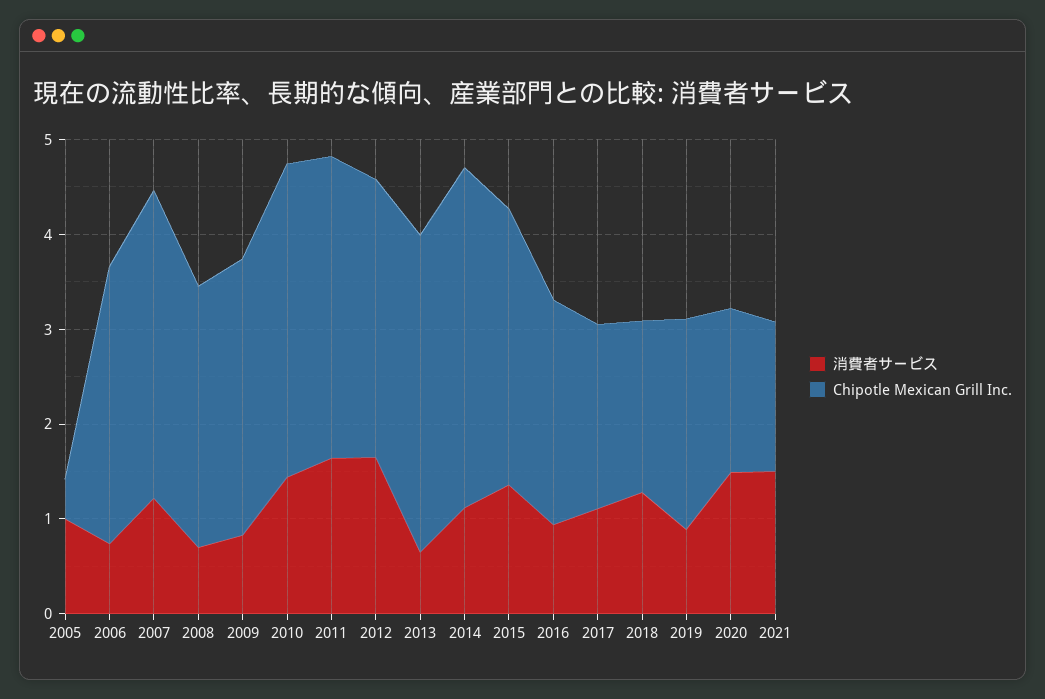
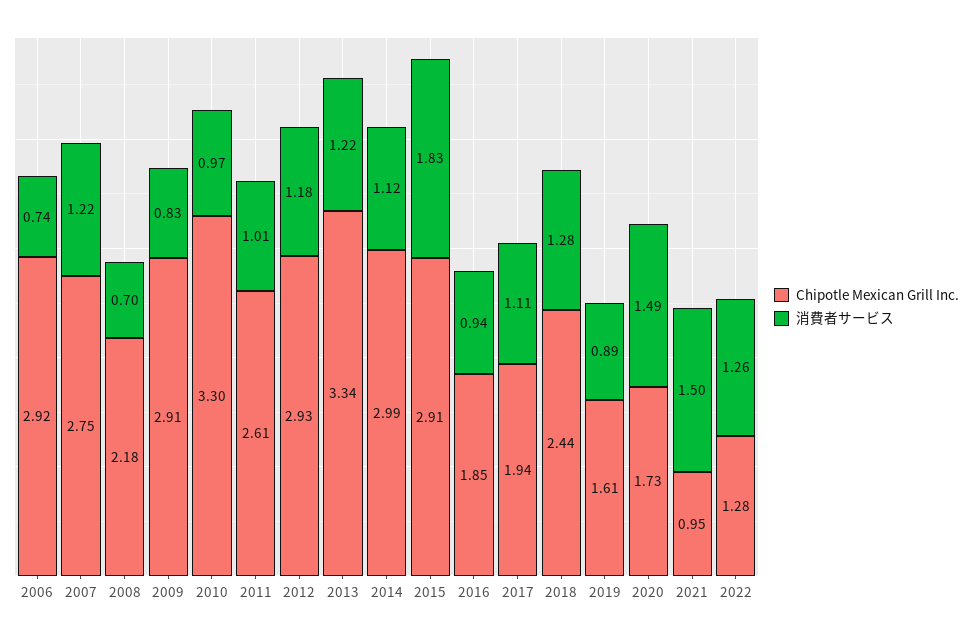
消費者サービス, 2005: 1 -> none
Chipotle Mexican Grill Inc., 2005: 0.4 -> none
Chipotle Mexican Grill Inc., 2007: 3.2 -> 2.75
Chipotle Mexican Grill Inc., 2008: 2.8 -> 2.18
消費者サービス, 2010: 1.4 -> 0.97
消費者サービス, 2011: 1.6 -> 1.01
Chipotle Mexican Grill Inc., 2011: 3.2 -> 2.61
消費者サービス, 2012: 1.6 -> 1.18
消費者サービス, 2013: 0.6 -> 1.22
Chipotle Mexican Grill Inc., 2014: 3.6 -> 2.99
消費者サービス, 2015: 1.4 -> 1.83
Chipotle Mexican Grill Inc., 2016: 2.4 -> 1.85
Chipotle Mexican Grill Inc., 2018: 1.8 -> 2.44
Chipotle Mexican Grill Inc., 2019: 2.2 -> 1.61
Chipotle Mexican Grill Inc., 2021: 1.6 -> 0.95
Chipotle Mexican Grill Inc., 2022: none -> 1.28
消費者サービス, 2022: none -> 1.26

